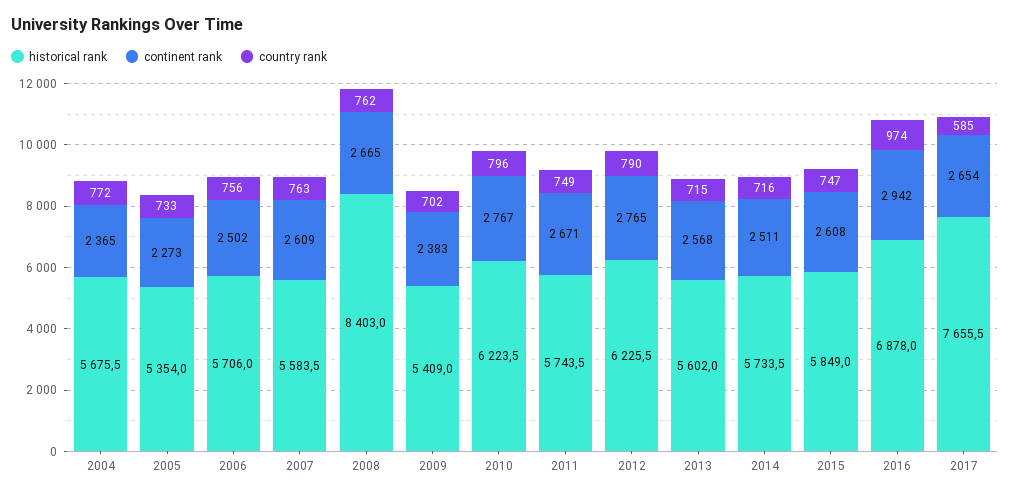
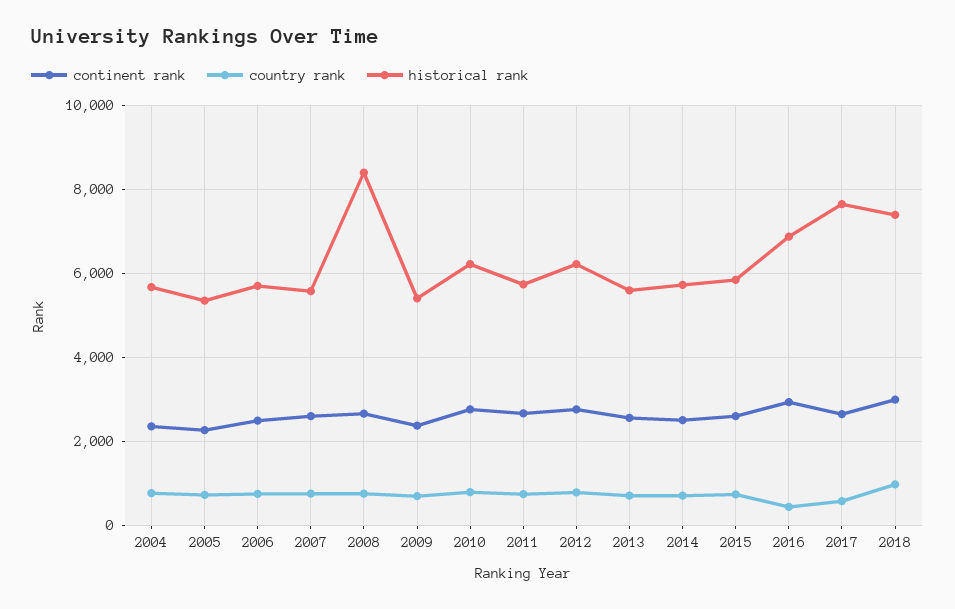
country rank, 2016: 974 -> 400
continent rank, 2018: none -> 3000
country rank, 2018: none -> 1000
historical rank, 2018: none -> 7400

